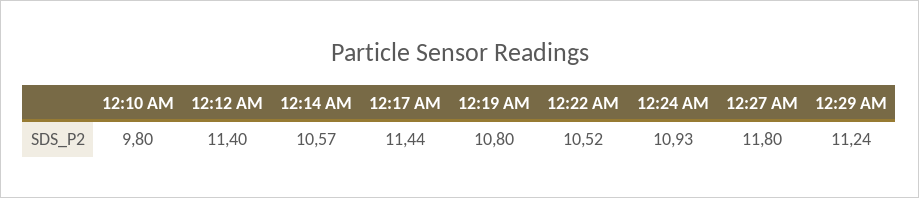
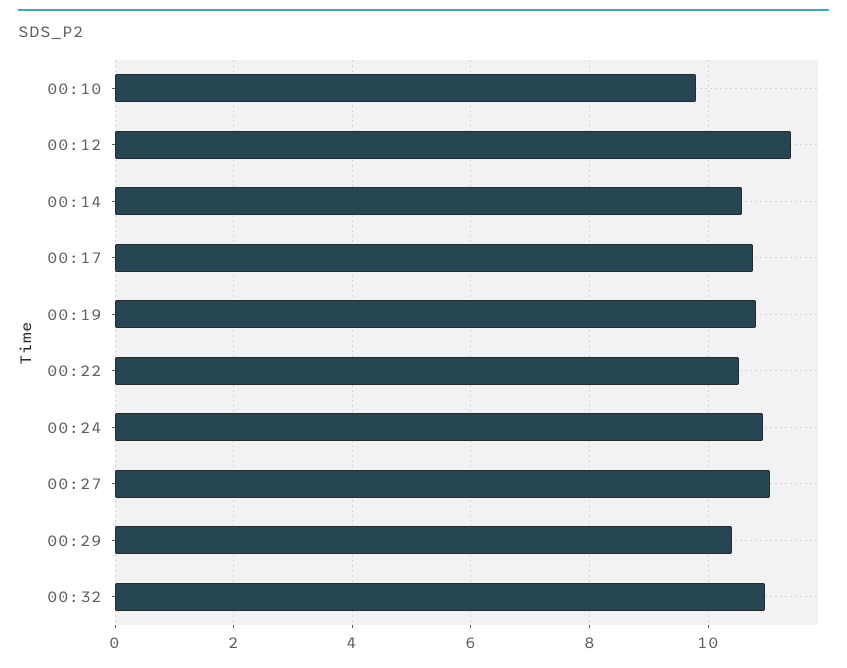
12:17 AM: 11.44 -> 10.8
12:27 AM: 11.8 -> 11
12:29 AM: 11.24 -> 10.4
00:32: none -> 11

